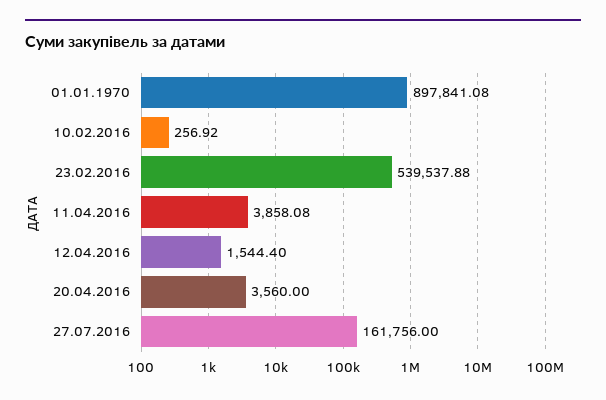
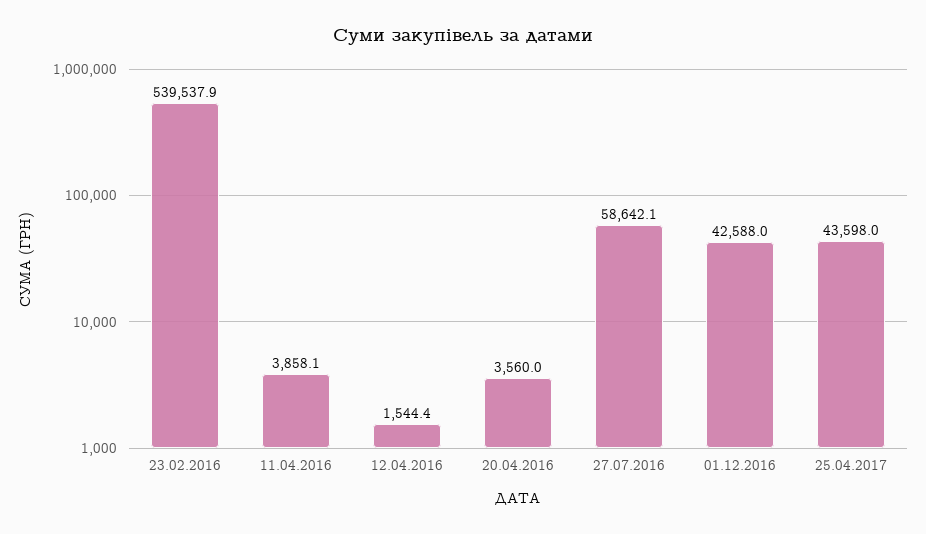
01.01.1970: 897841.08 -> none
10.02.2016: 256.92 -> none
27.07.2016: 161756 -> 58642.1
01.12.2016: none -> 42588
25.04.2017: none -> 43598

